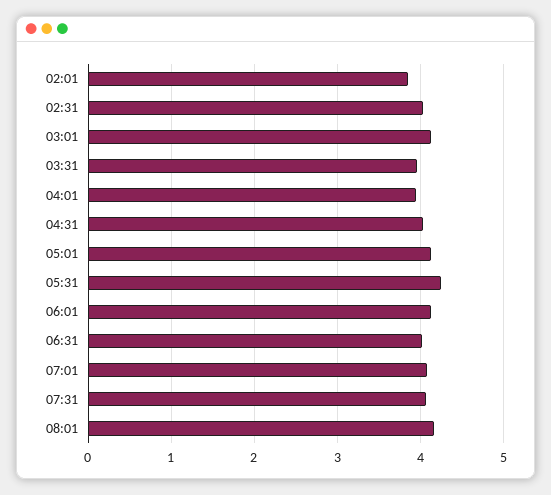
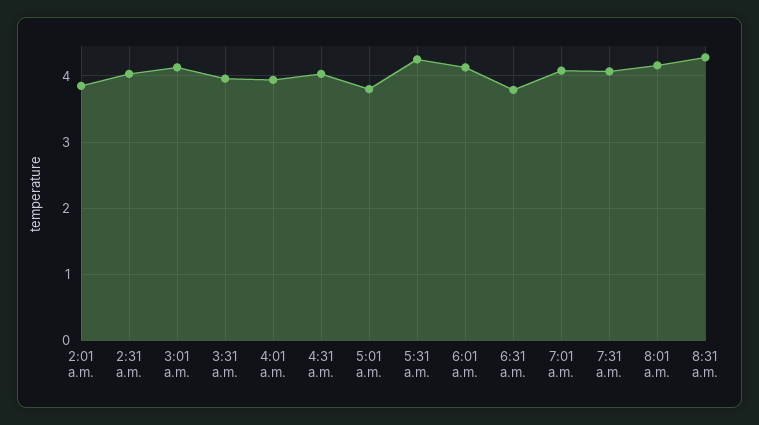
05:01: 4.1 -> 3.8
06:31: 4 -> 3.8
8:31 a.m.: none -> 4.3

